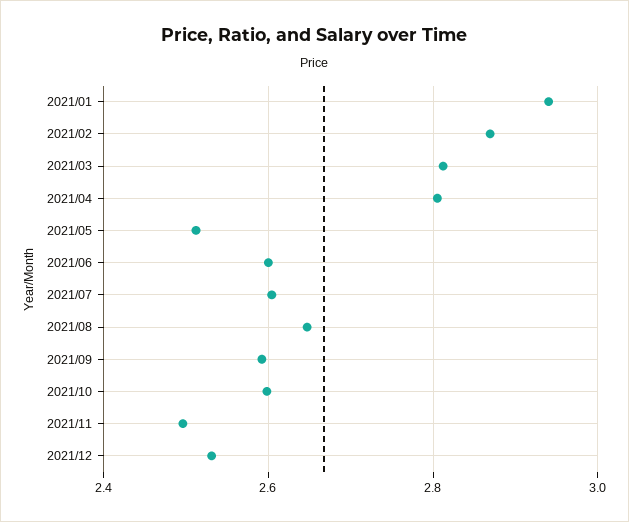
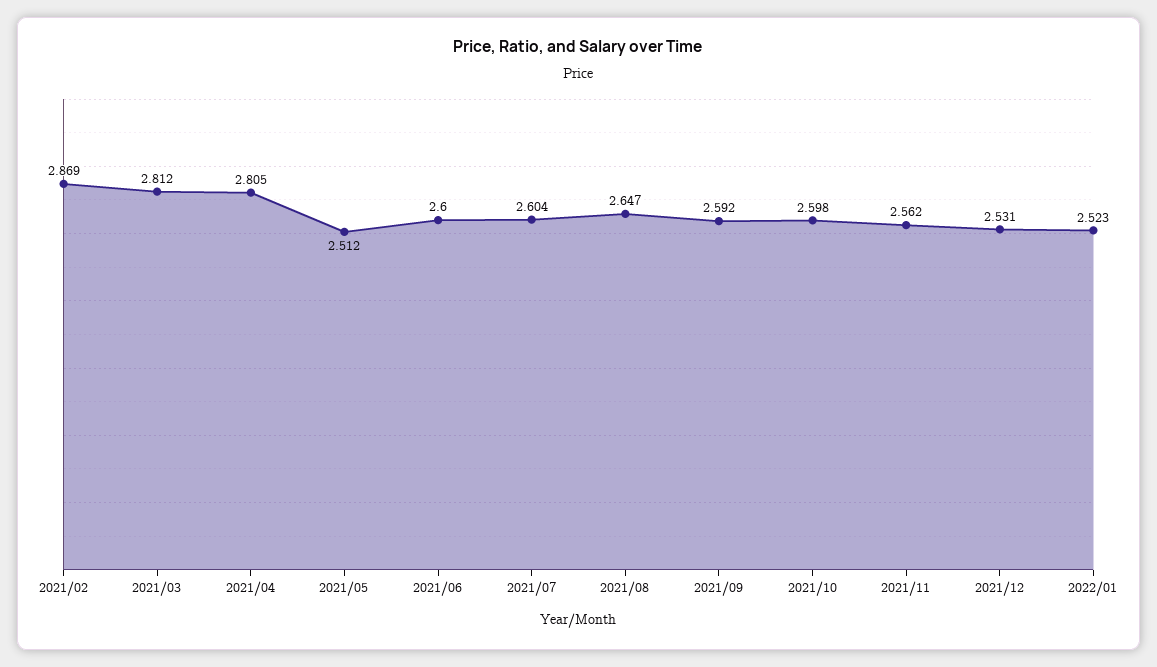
2021/01: 2.94 -> none
2021/11: 2.5 -> 2.562
2022/01: none -> 2.523

